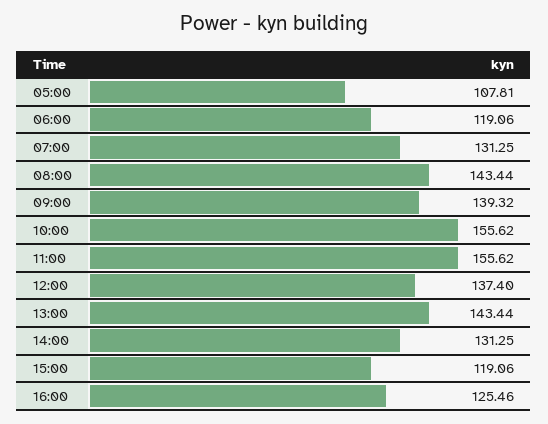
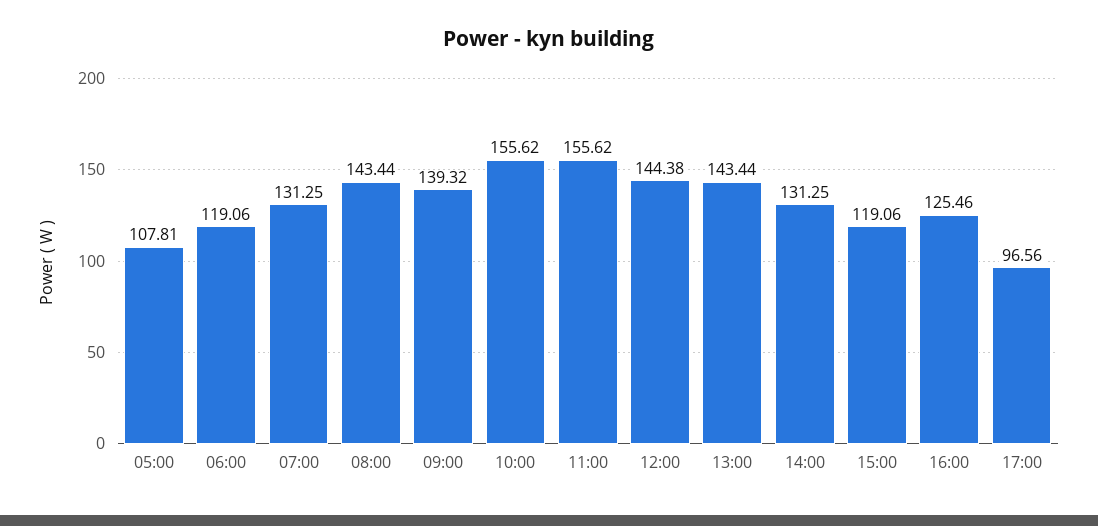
12:00: 137.4 -> 144.38
17:00: none -> 96.56

